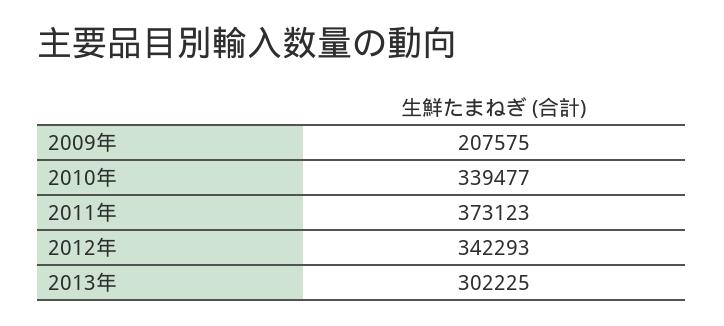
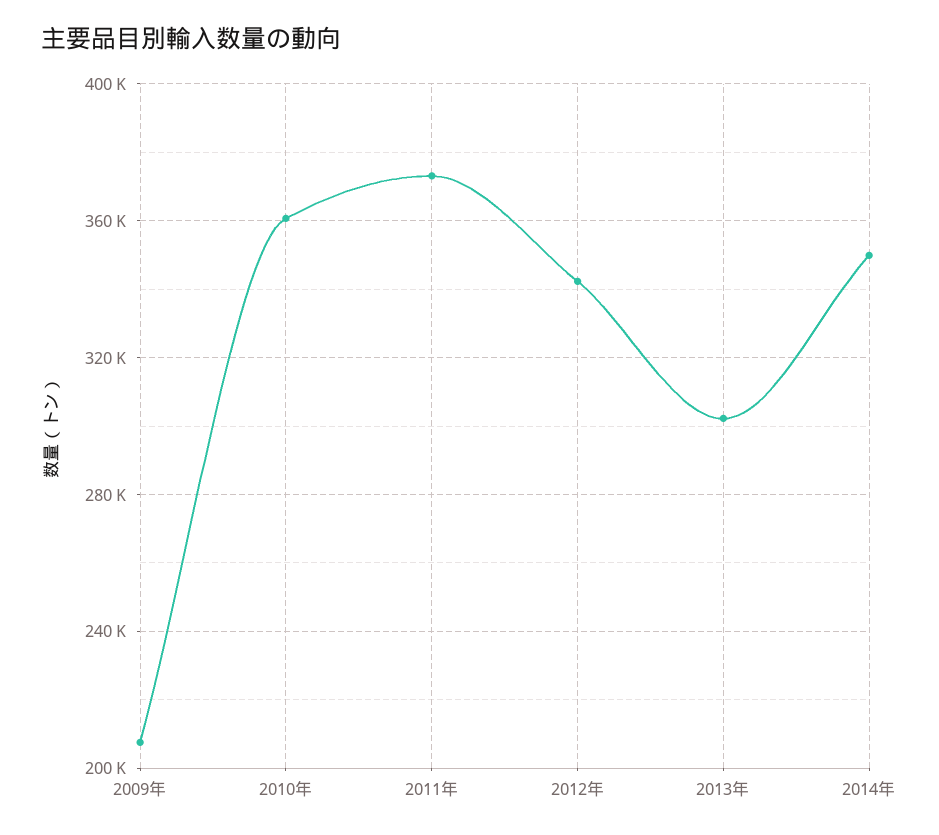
2010年: 339477 -> 360000
2014年: none -> 350000

